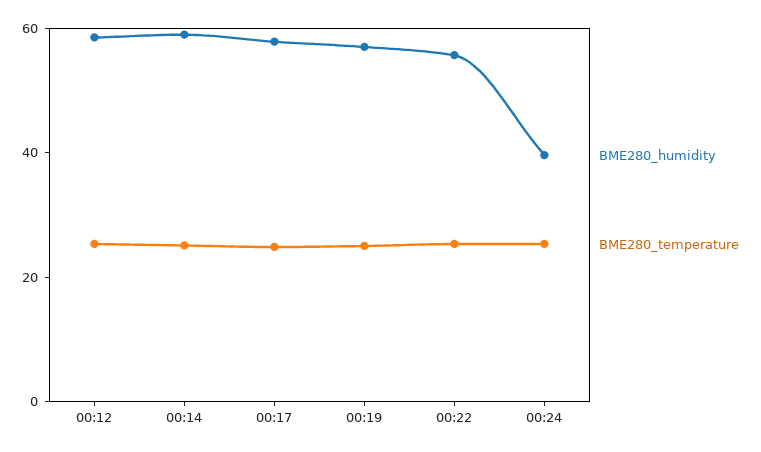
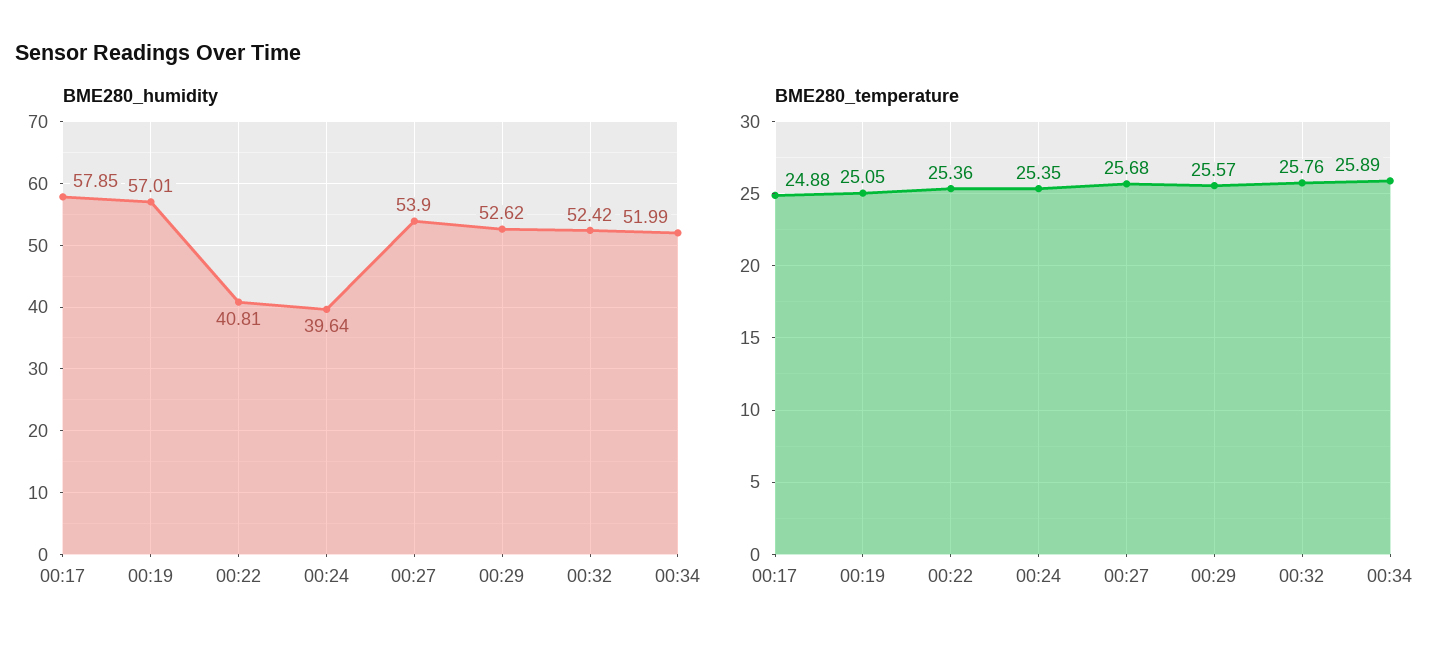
BME280_humidity, 00:12: 60 -> none
BME280_temperature, 00:12: 25 -> none
BME280_humidity, 00:14: 60 -> none
BME280_temperature, 00:14: 25 -> none
BME280_humidity, 00:22: 55 -> 40.81
BME280_humidity, 00:27: none -> 53.9
BME280_humidity, 00:29: none -> 52.62
BME280_humidity, 00:32: none -> 52.42
BME280_humidity, 00:34: none -> 51.99
BME280_temperature, 00:27: none -> 25.68
BME280_temperature, 00:29: none -> 25.57
BME280_temperature, 00:32: none -> 25.76
BME280_temperature, 00:34: none -> 25.89

